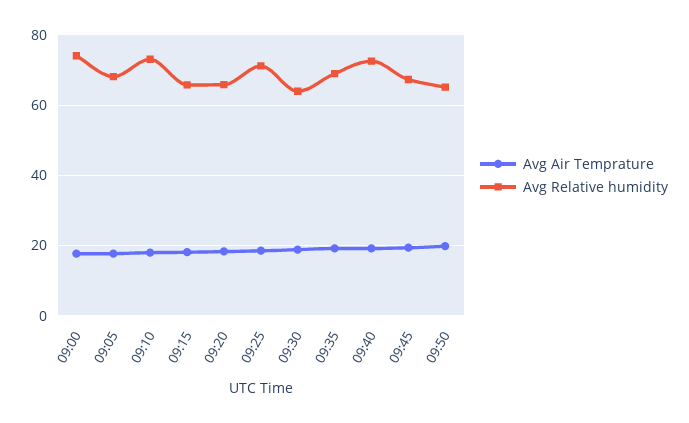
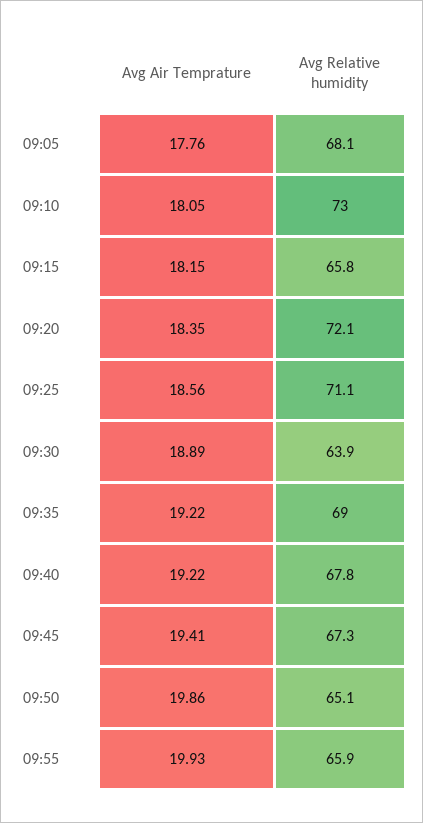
Avg Air Temprature, 09:00: 18 -> none
Avg Relative humidity, 09:00: 74 -> none
Avg Relative humidity, 09:20: 66 -> 72.1
Avg Relative humidity, 09:40: 72 -> 67.8
Avg Air Temprature, 09:55: none -> 19.93
Avg Relative humidity, 09:55: none -> 65.9

